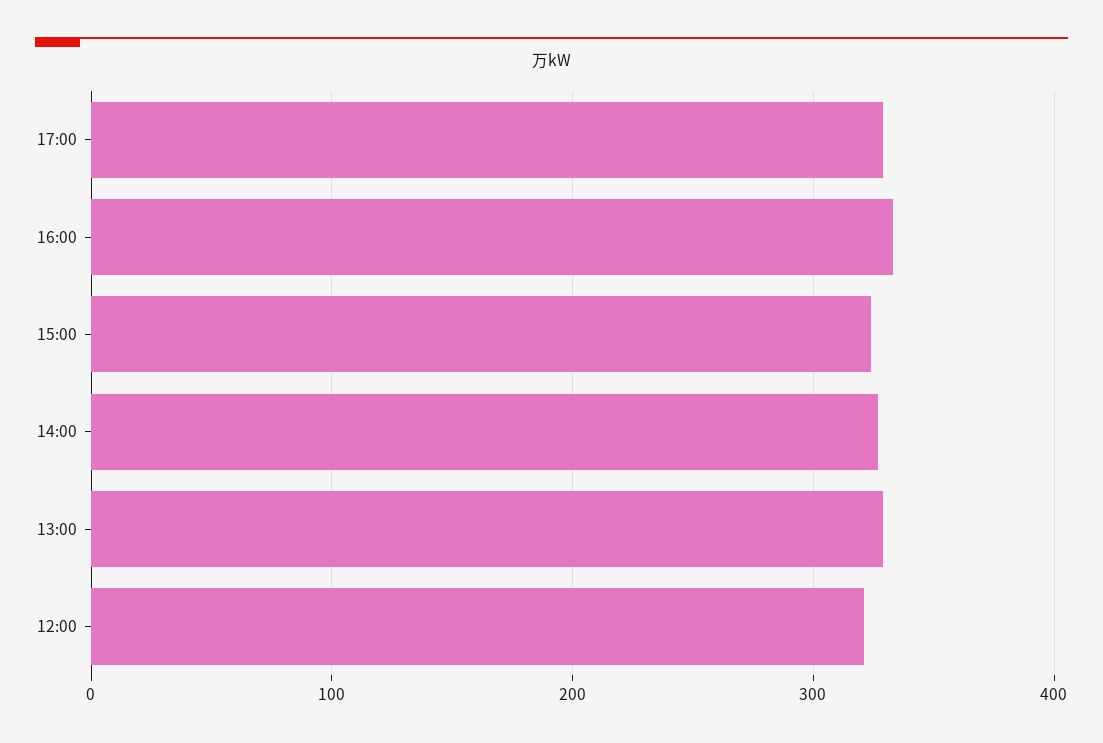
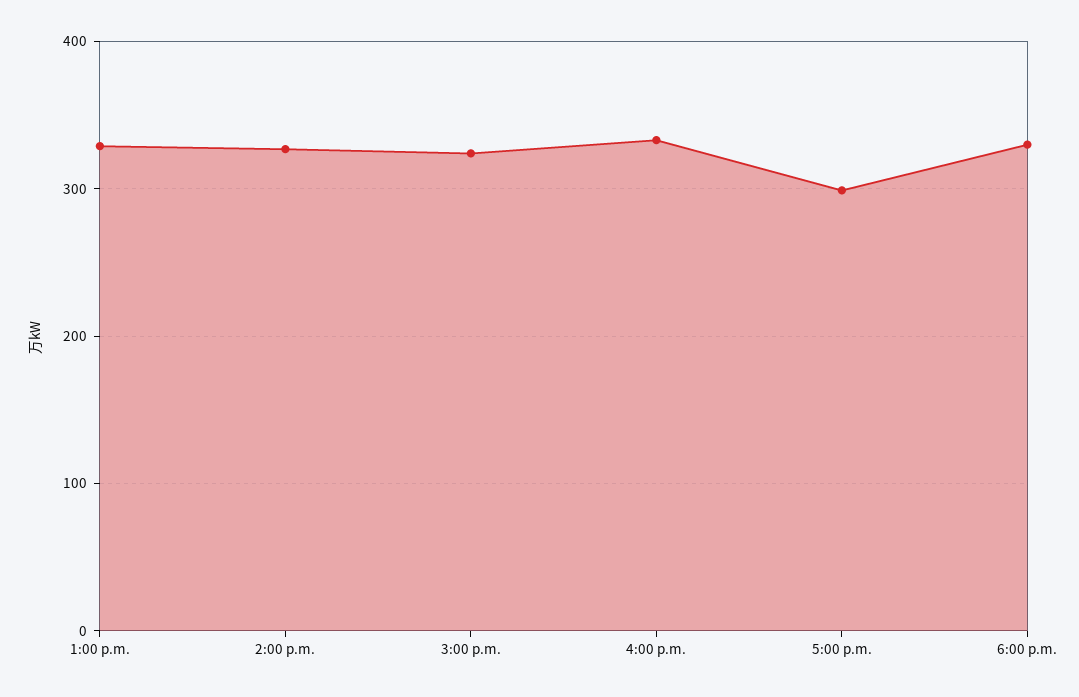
17:00: 330 -> 300
12:00: 320 -> none
6:00 p.m.: none -> 330

